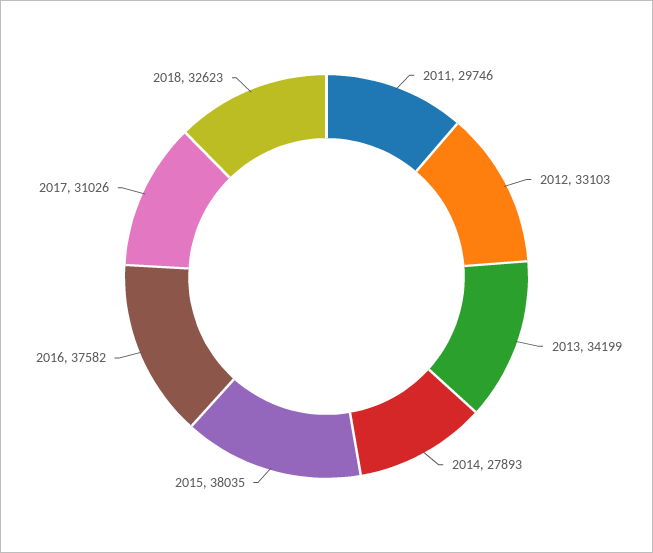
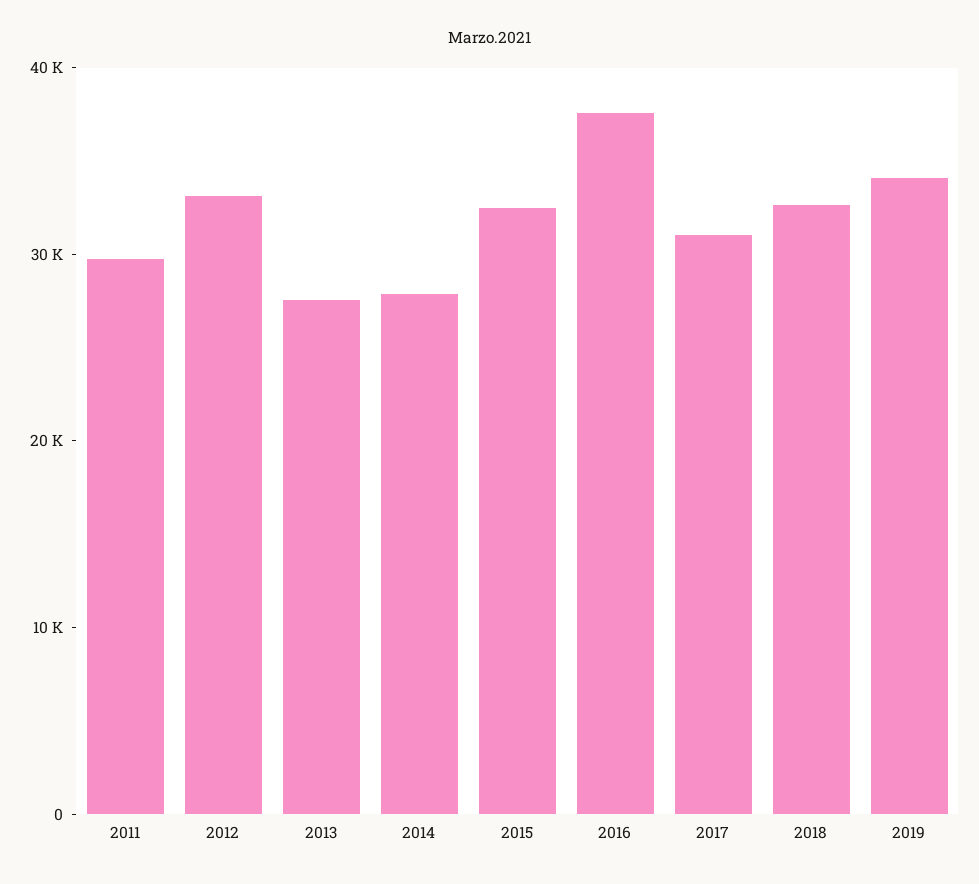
2013: 34199 -> 28000
2015: 38035 -> 32000
2019: none -> 34000

